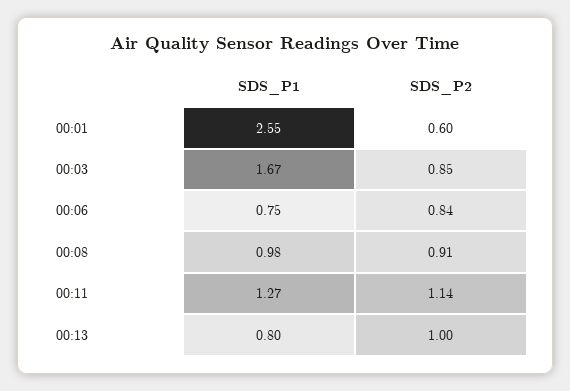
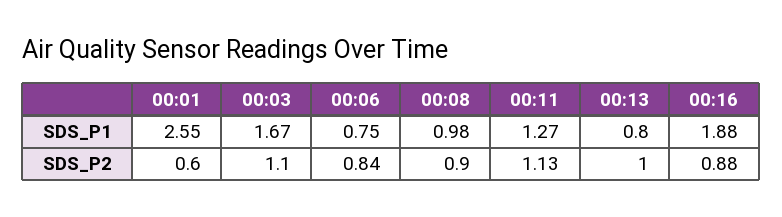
SDS_P2, 00:03: 0.85 -> 1.1
SDS_P2, 00:08: 0.91 -> 0.9
SDS_P2, 00:11: 1.14 -> 1.13
SDS_P1, 00:16: none -> 1.88
SDS_P2, 00:16: none -> 0.88

